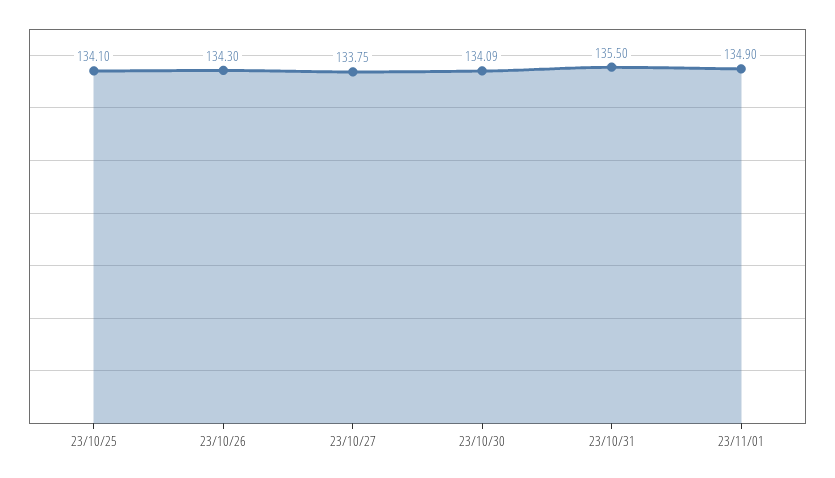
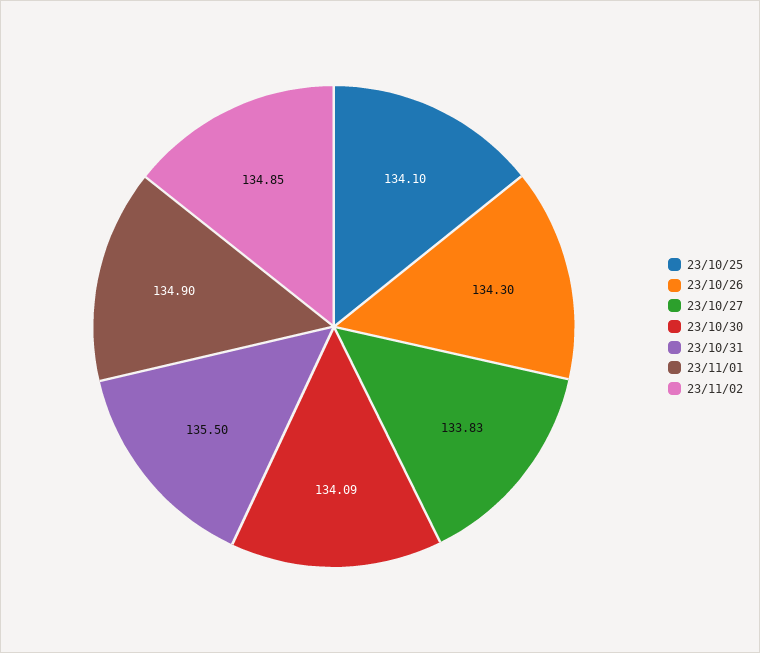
23/10/27: 133.75 -> 133.83
23/11/02: none -> 134.85

